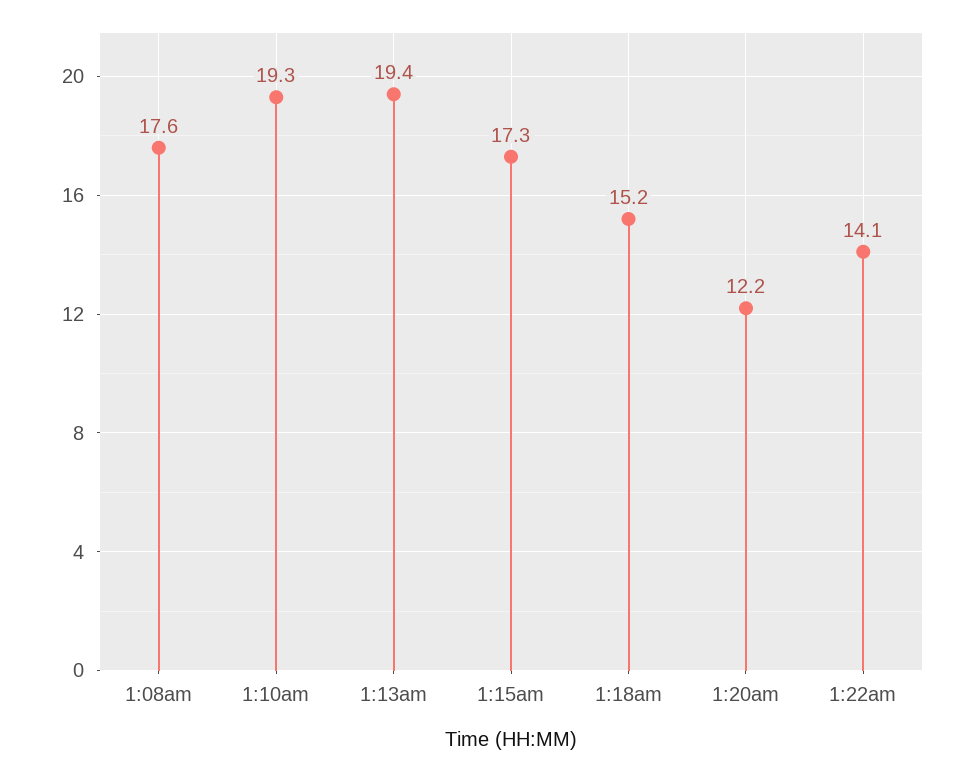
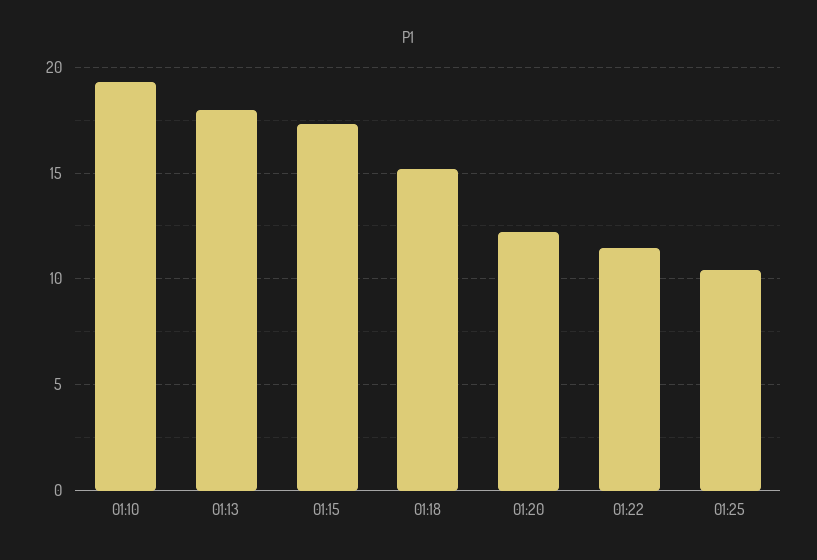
1:08am: 17.6 -> none
1:13am: 19.4 -> 18
1:22am: 14.1 -> 11.5
01:25: none -> 10.5

